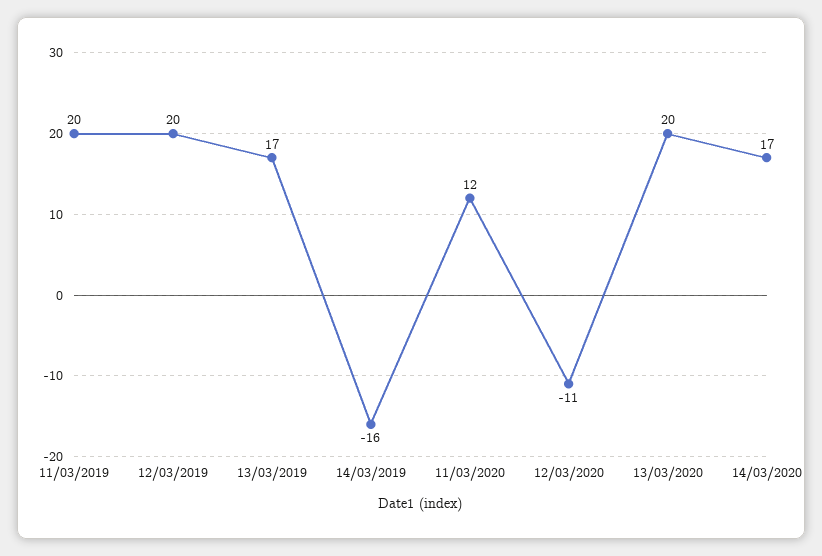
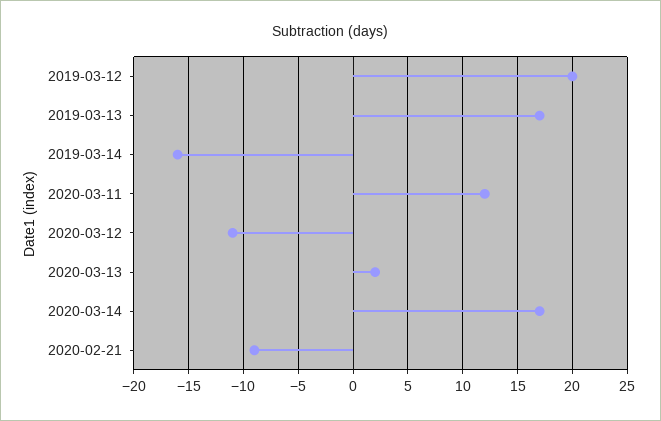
11/03/2019: 20 -> none
13/03/2020: 20 -> 2
2020-02-21: none -> -9

